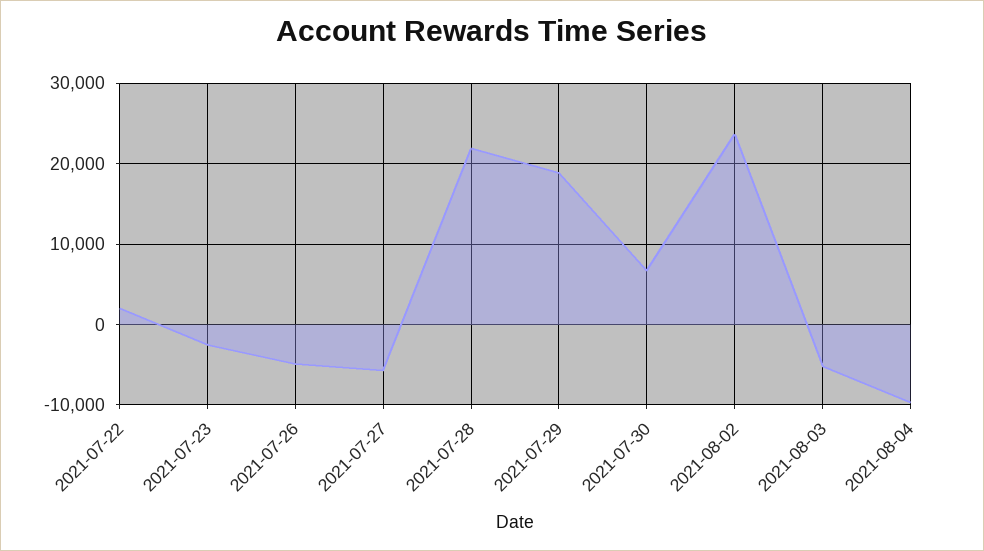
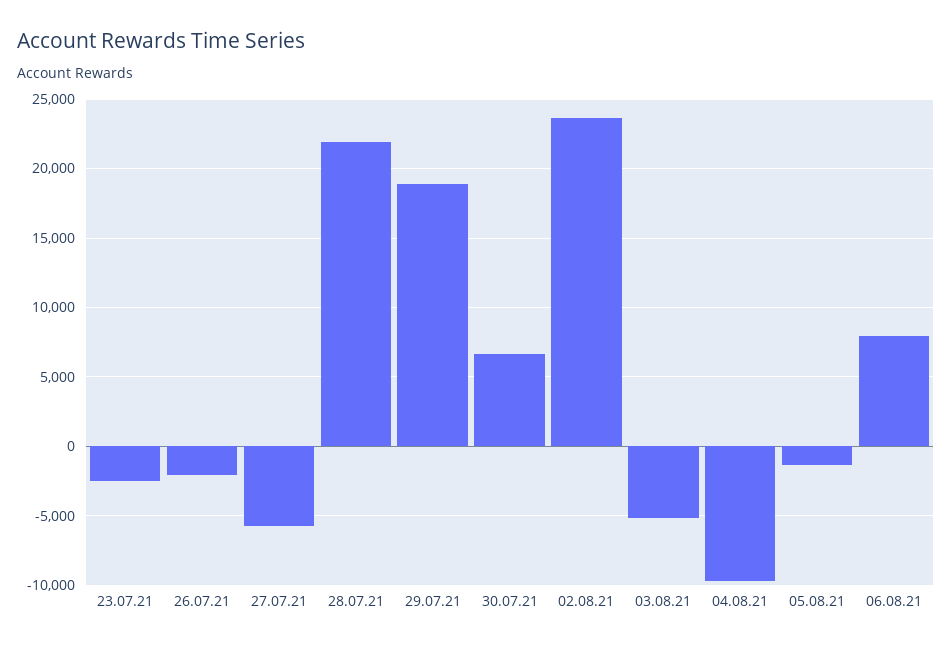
2021-07-22: 2000 -> none
2021-07-26: -5000 -> -2000
05.08.21: none -> -1500
06.08.21: none -> 8000

